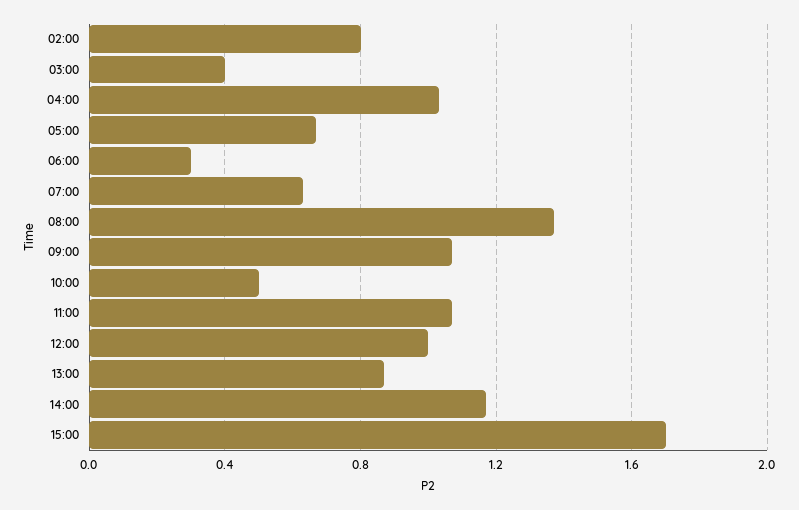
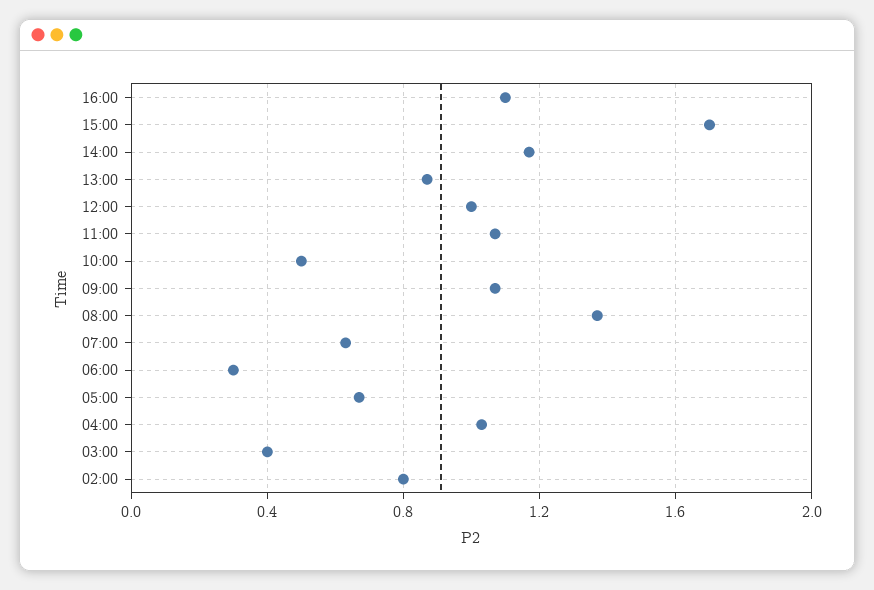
16:00: none -> 1.1

